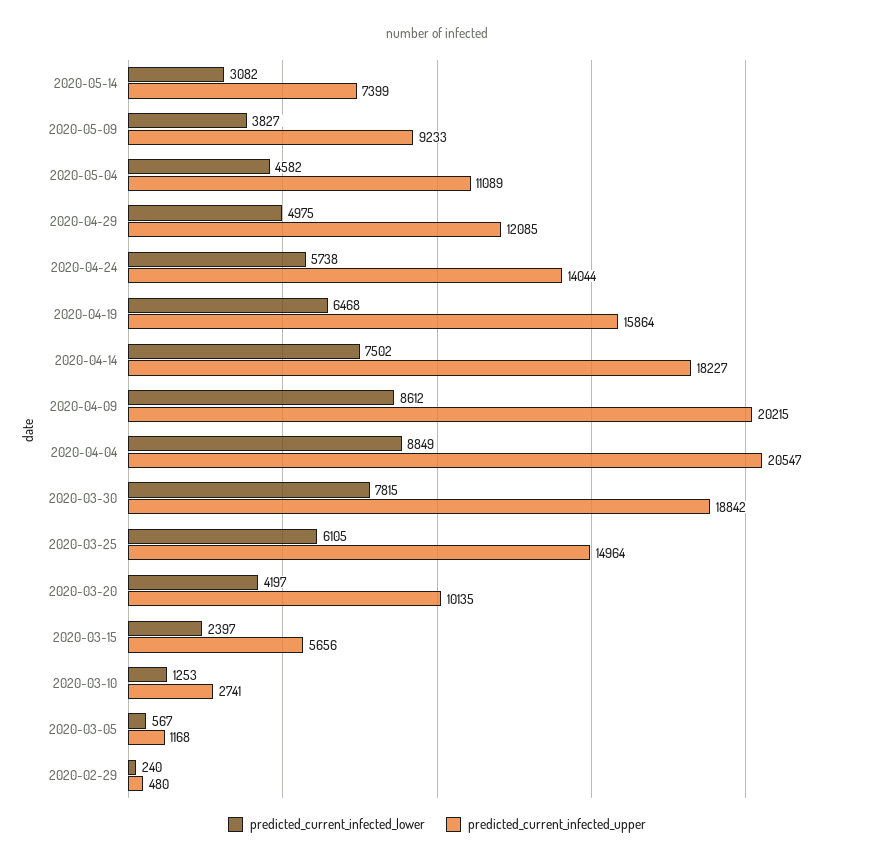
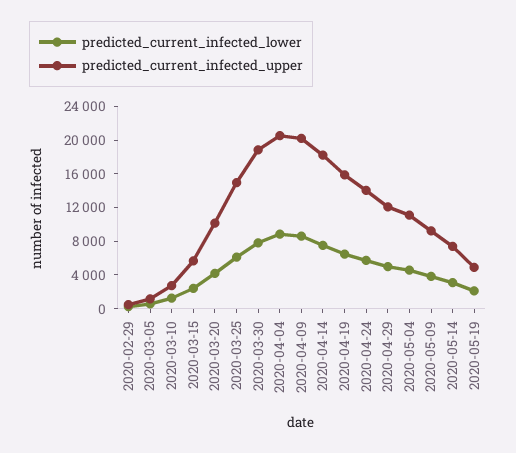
predicted_current_infected_lower, 2020-05-19: none -> 2000
predicted_current_infected_upper, 2020-05-19: none -> 5000

